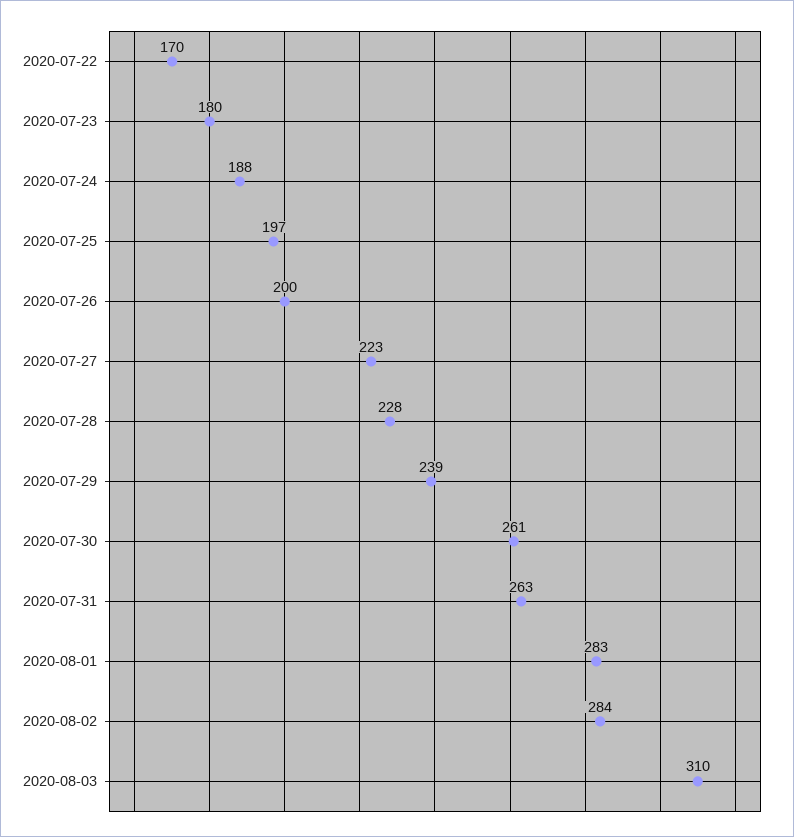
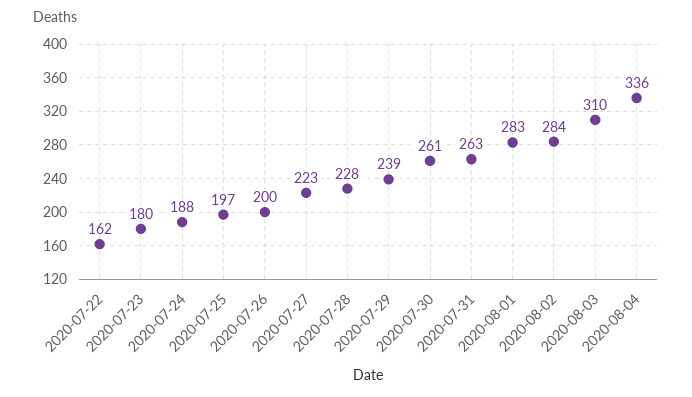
2020-07-22: 170 -> 162
2020-08-04: none -> 336

